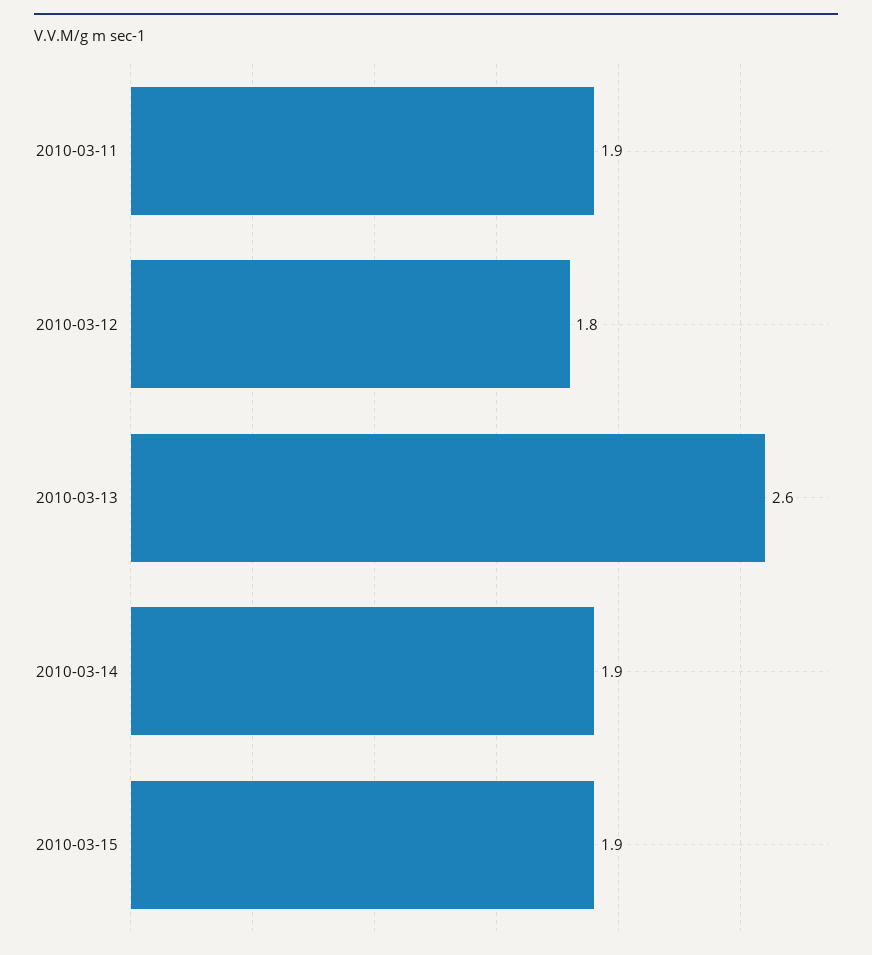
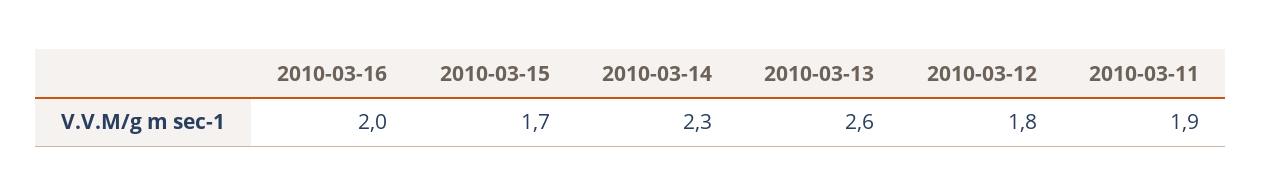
2010-03-14: 1.9 -> 2.3
2010-03-15: 1.9 -> 1.7
2010-03-16: none -> 2

